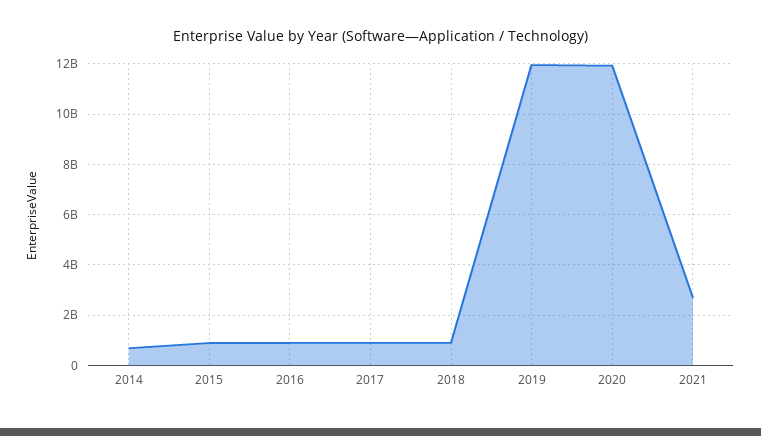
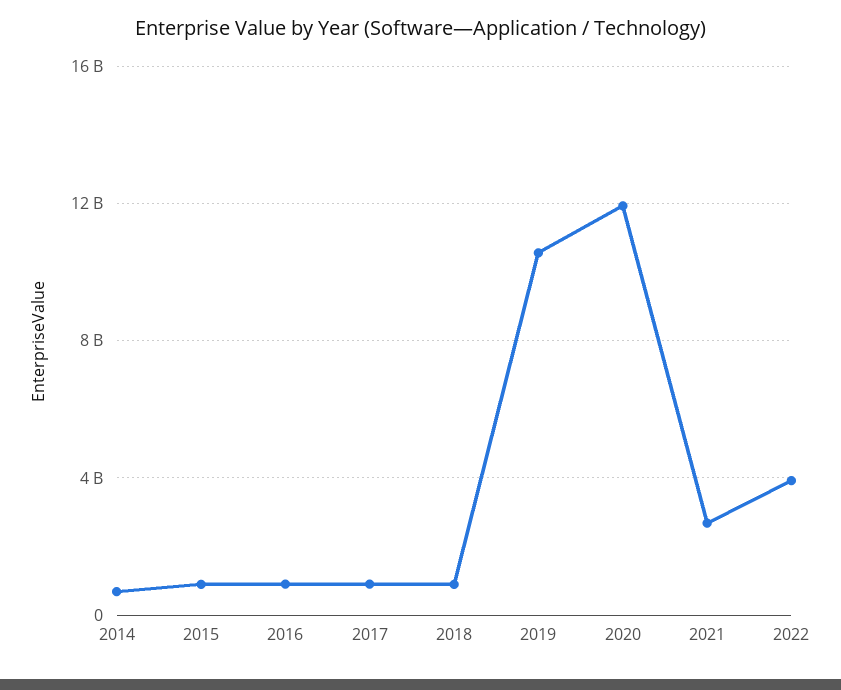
2019: 12000000000 -> 10500000000
2022: none -> 4000000000

